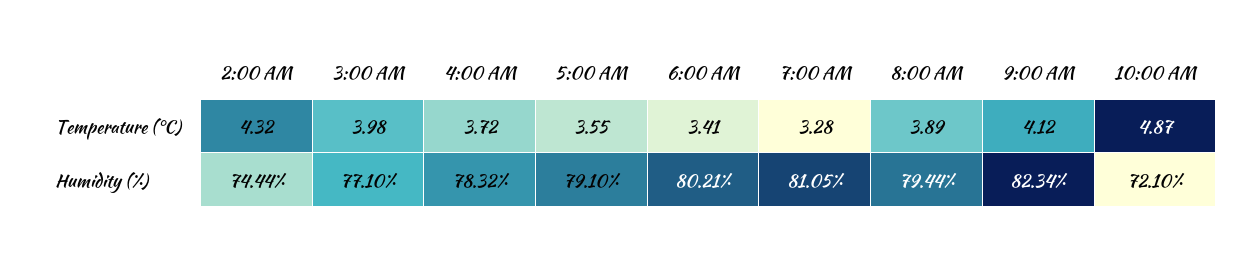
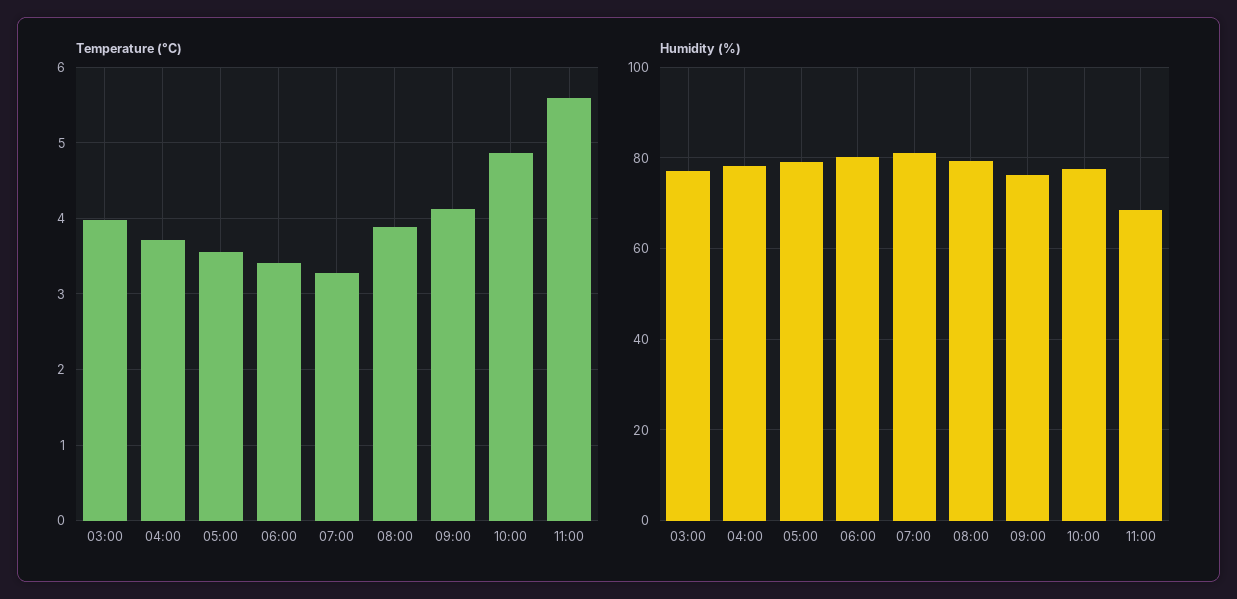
Temperature (°C), 2:00 AM: 4.32 -> none
Humidity (%), 2:00 AM: 74.44 -> none
Humidity (%), 9:00 AM: 82.34 -> 76
Humidity (%), 10:00 AM: 72.1 -> 78
Temperature (°C), 11:00: none -> 5.6
Humidity (%), 11:00: none -> 68

